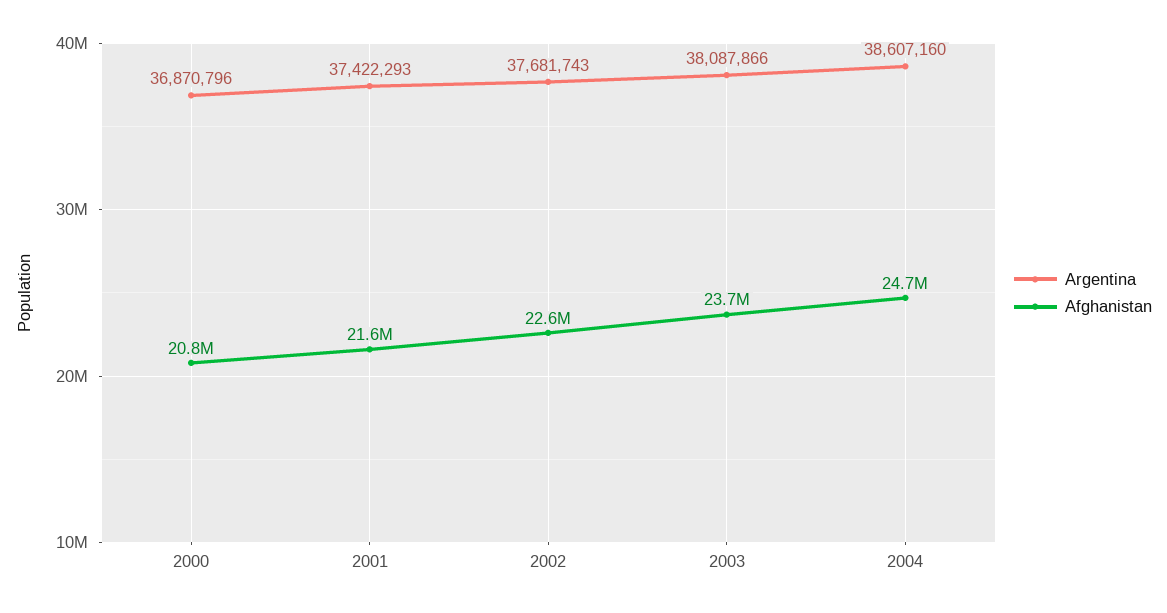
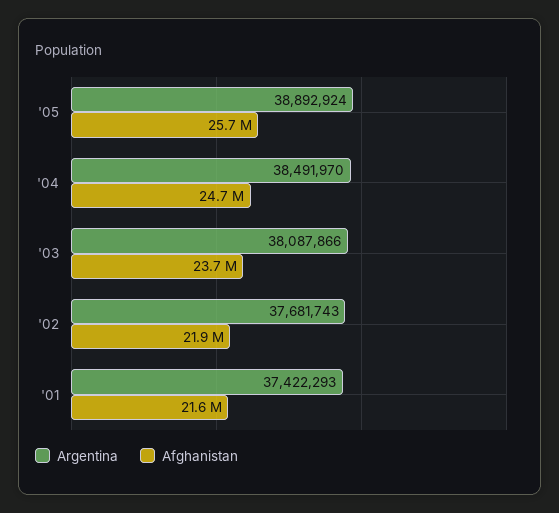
Argentina, 2000: 36870796 -> none
Afghanistan, 2000: 20800000 -> none
Afghanistan, 2002: 22600000 -> 21900000
Argentina, 2004: 38607160 -> 38491970
Argentina, '05: none -> 38892924
Afghanistan, '05: none -> 25700000

